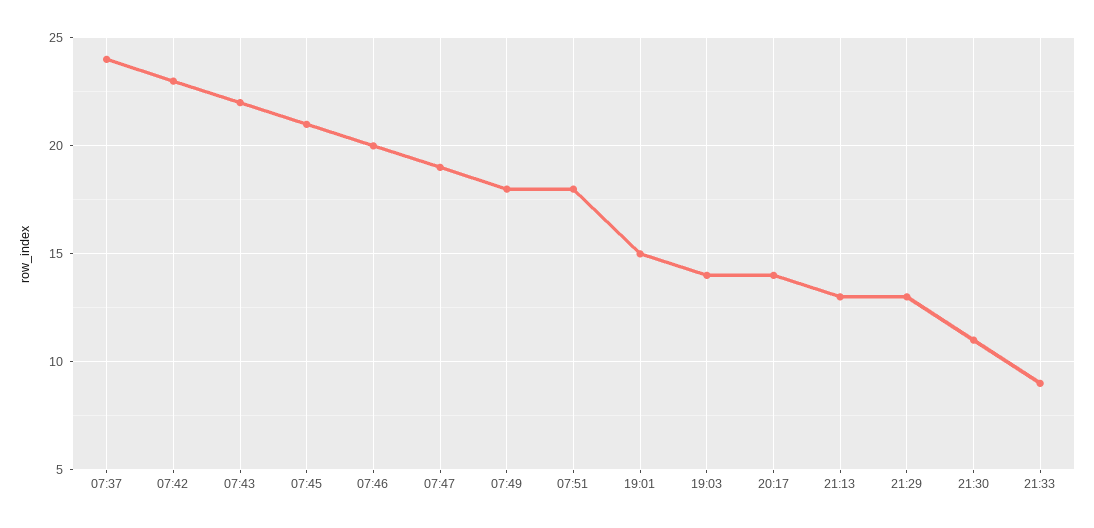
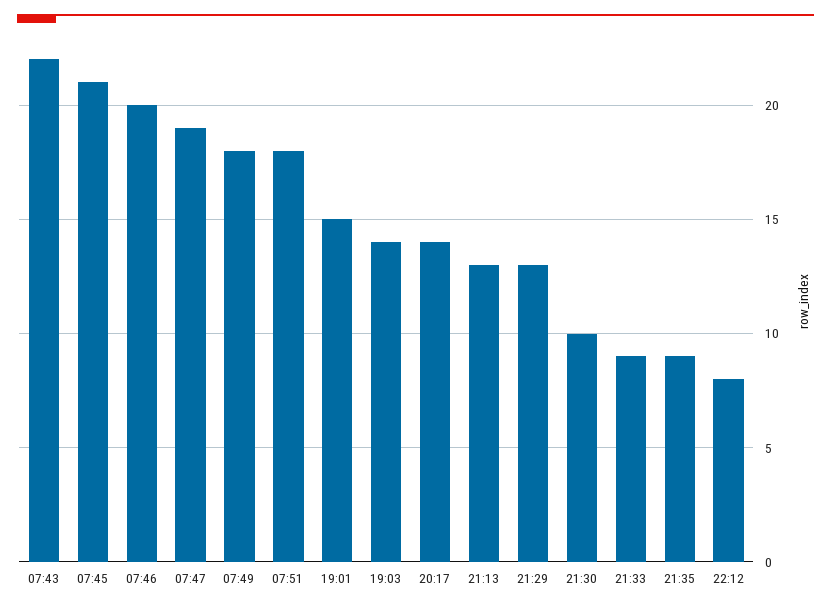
07:37: 24 -> none
07:42: 23 -> none
21:30: 11 -> 10
21:35: none -> 9
22:12: none -> 8

